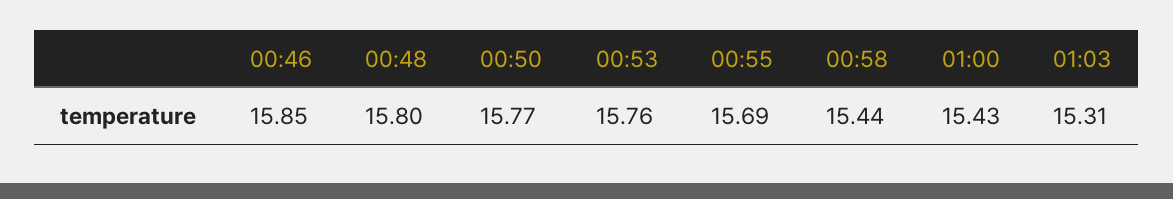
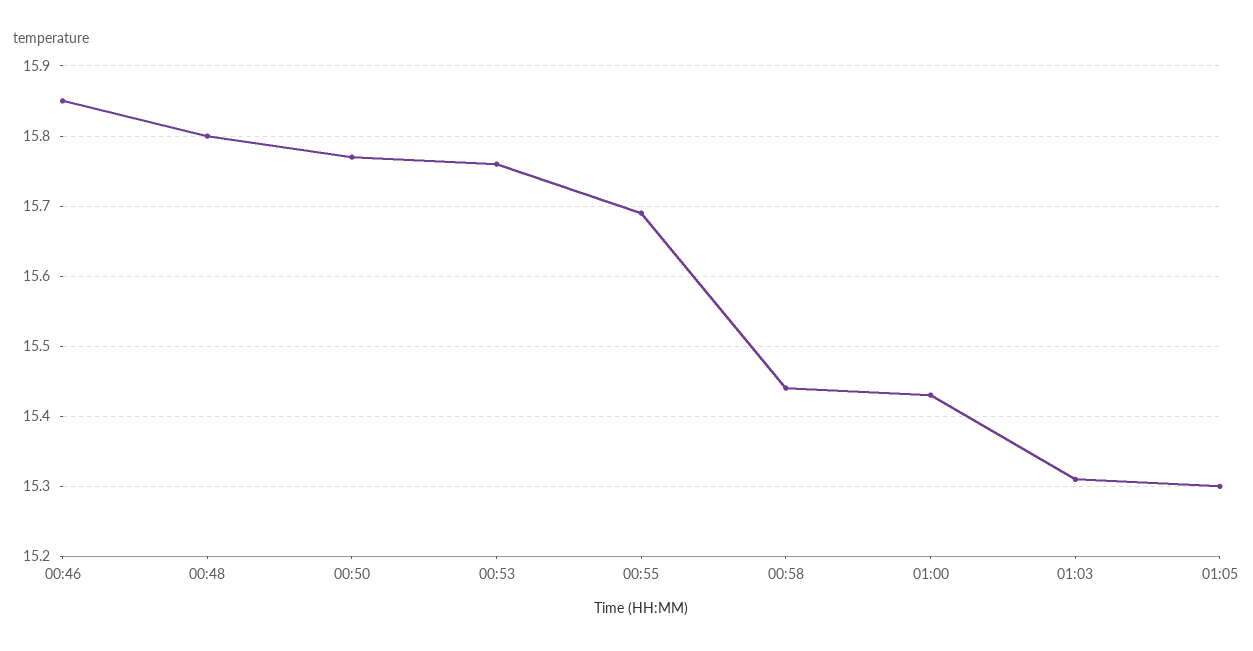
01:05: none -> 15.3

